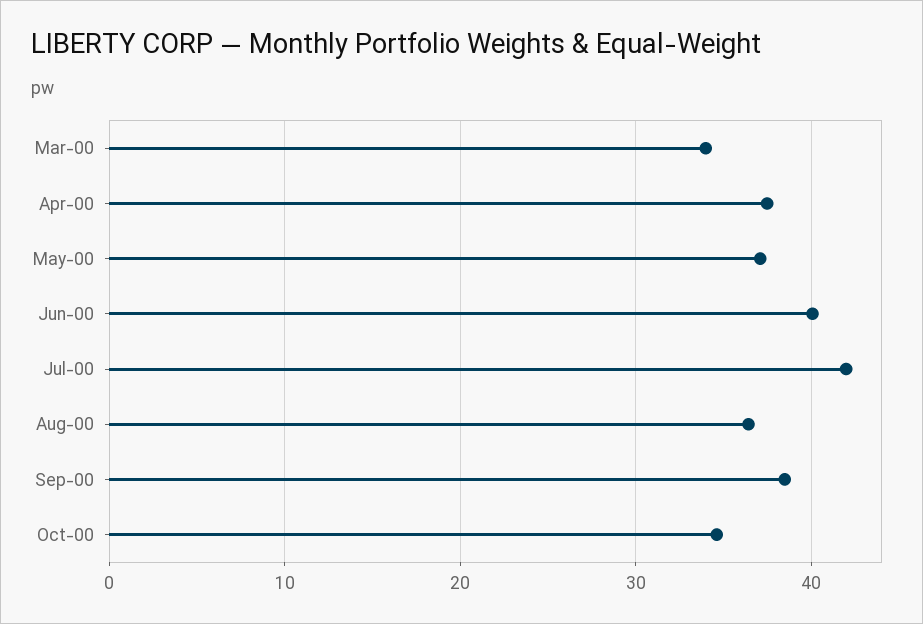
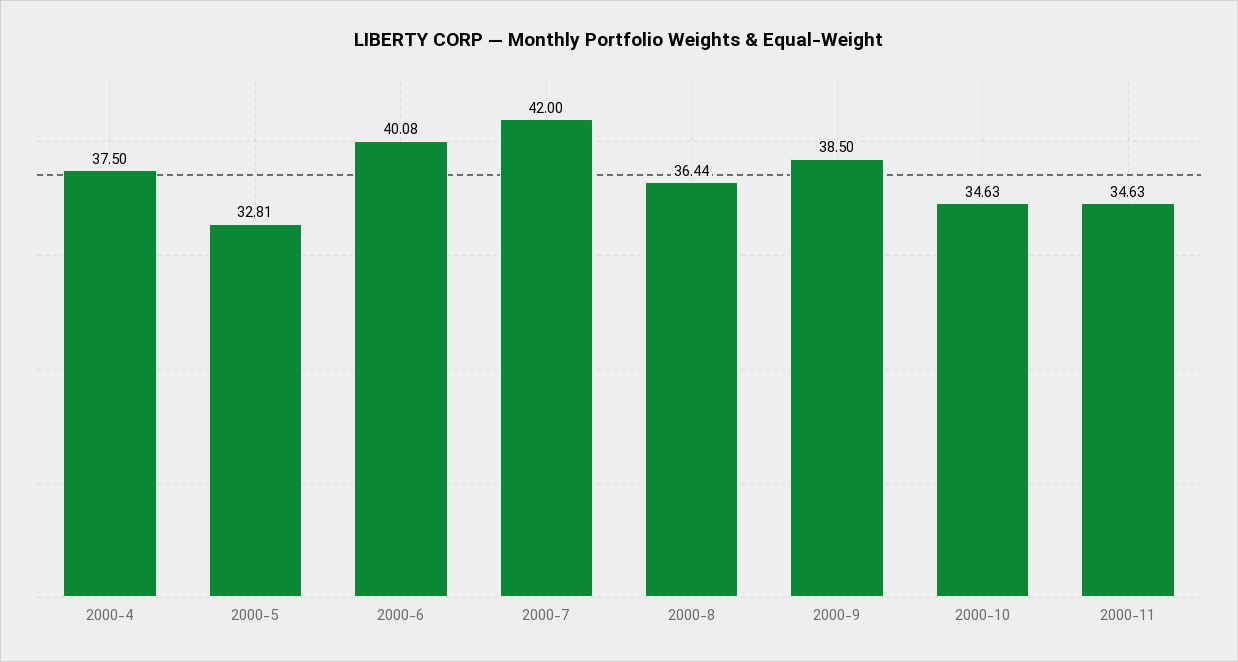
Mar-00: 34 -> none
May-00: 37 -> 32.81
2000-11: none -> 34.63

